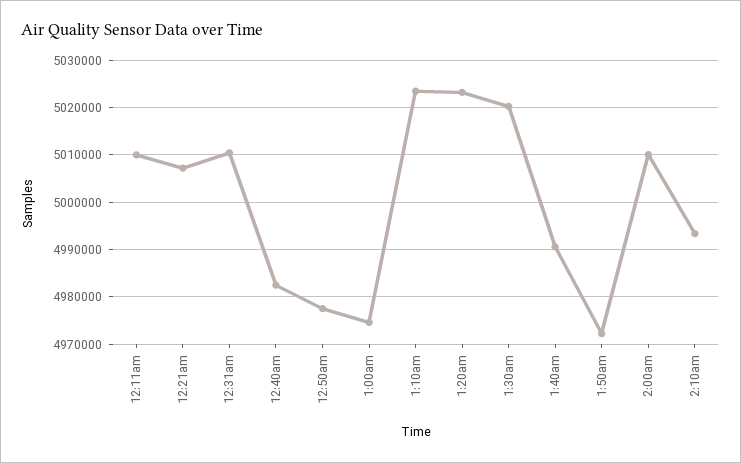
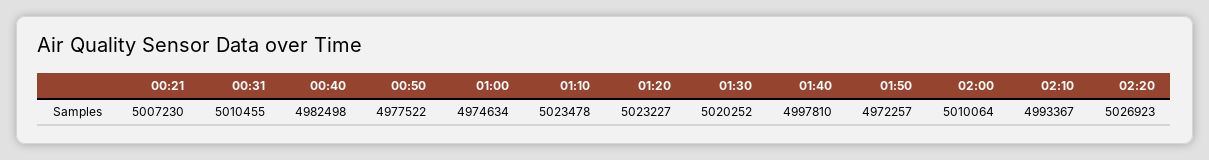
12:11am: 5010000 -> none
1:40am: 4990000 -> 4997810
02:20: none -> 5026923

